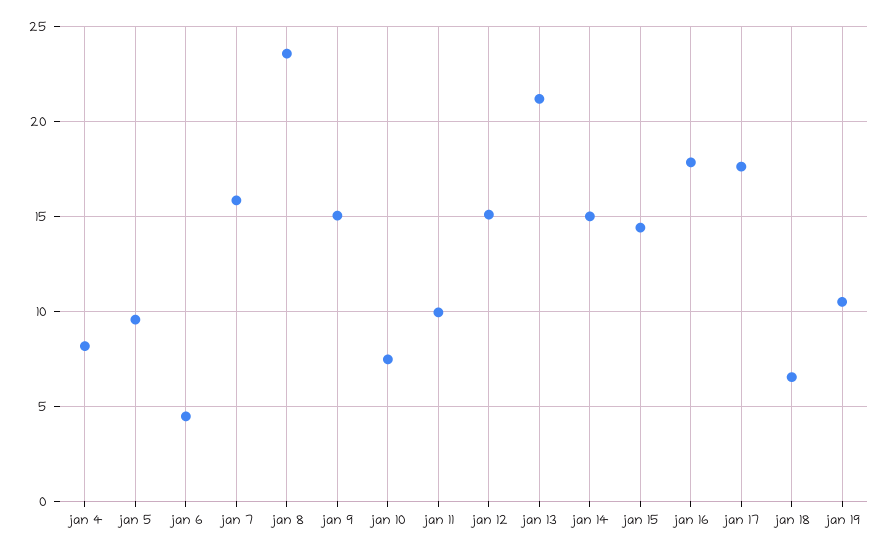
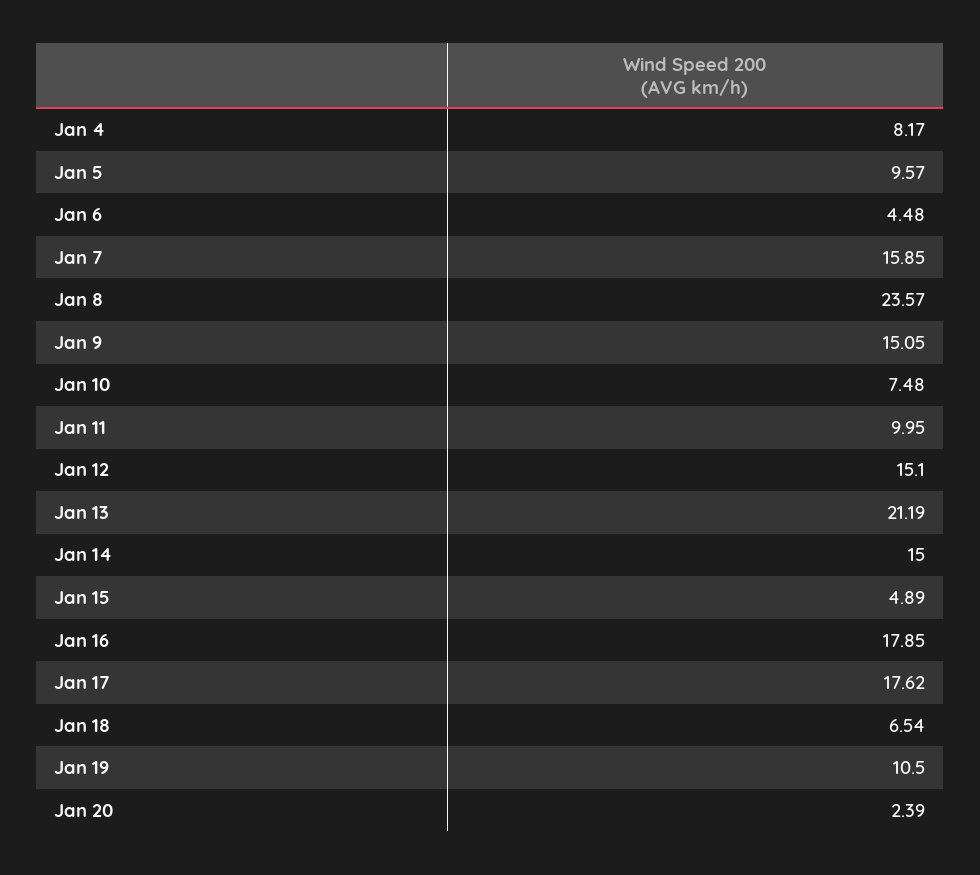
jan 15: 14.5 -> 4.89
Jan 20: none -> 2.39

